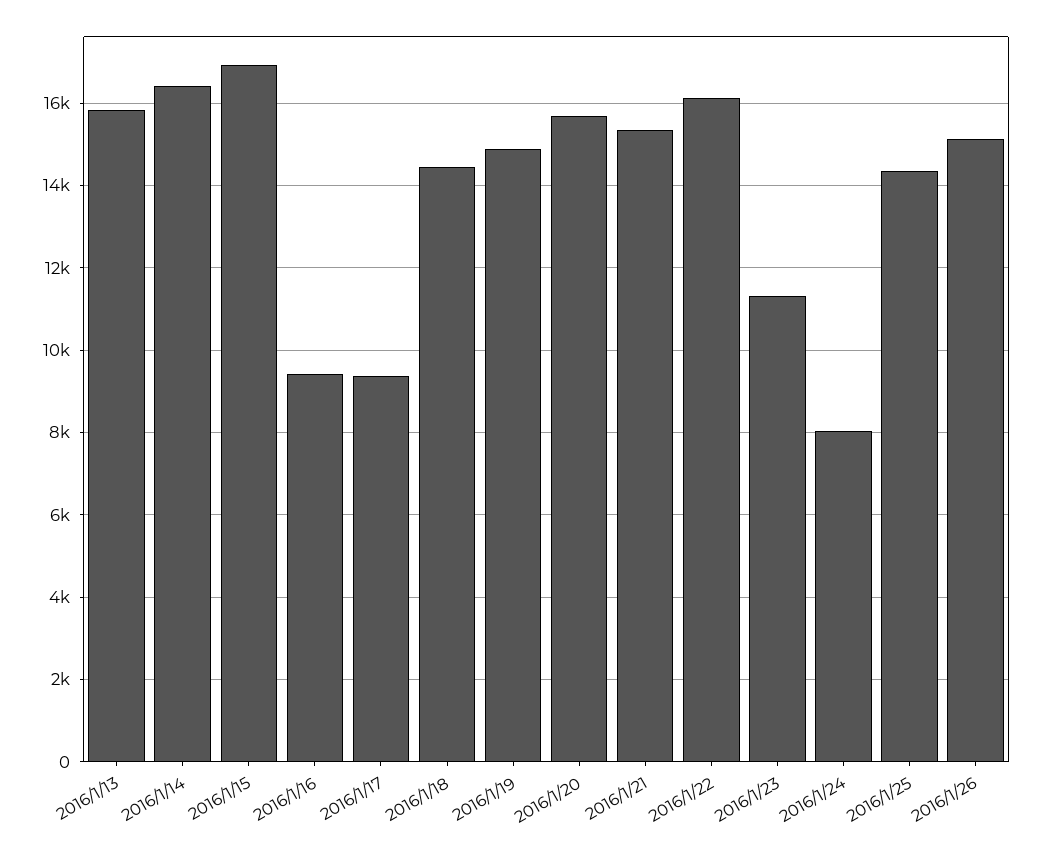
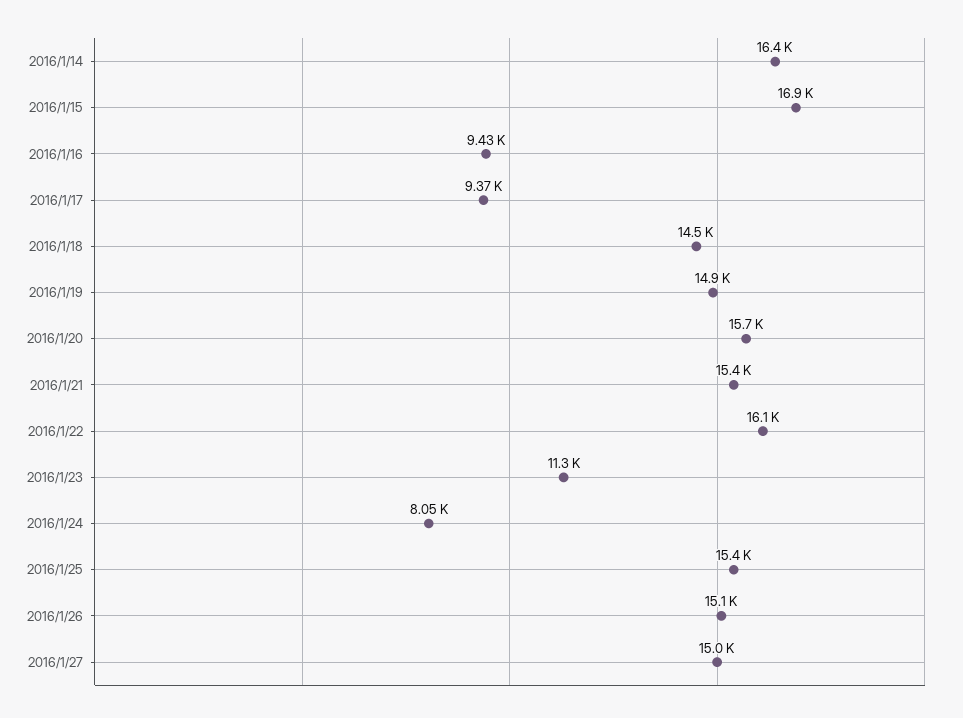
2016/1/13: 15800 -> none
2016/1/25: 14400 -> 15400
2016/1/27: none -> 15000

